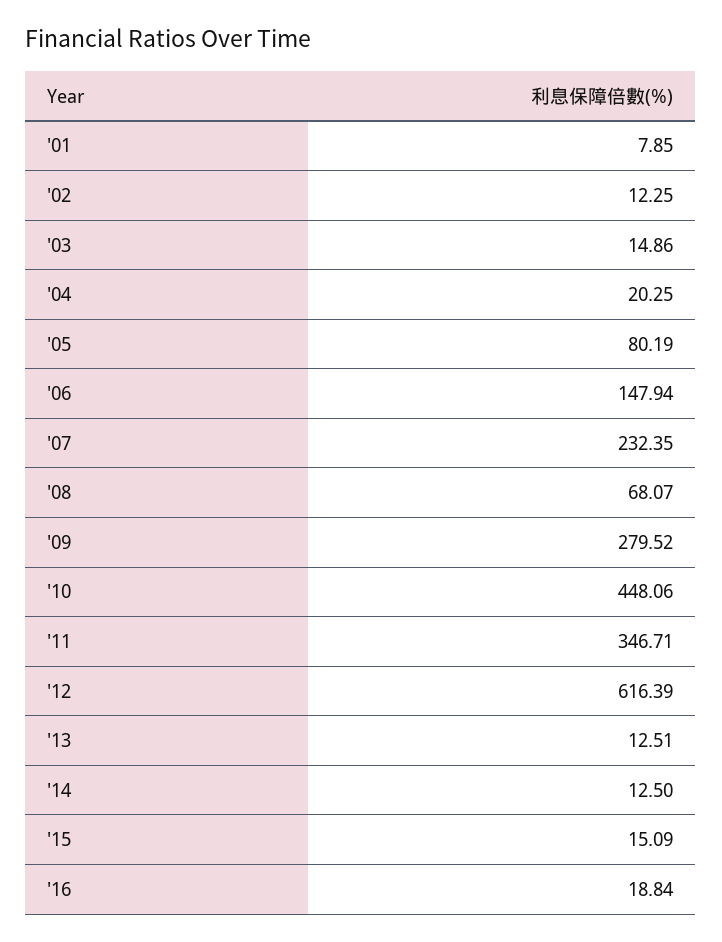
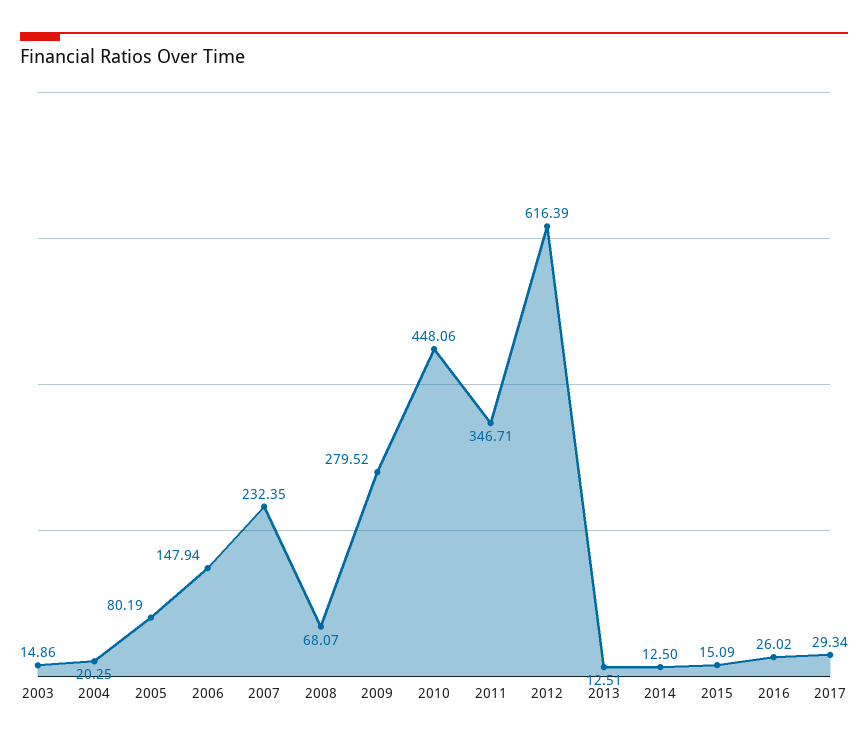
'01: 7.85 -> none
'02: 12.25 -> none
'16: 18.84 -> 26.02
2017: none -> 29.34

